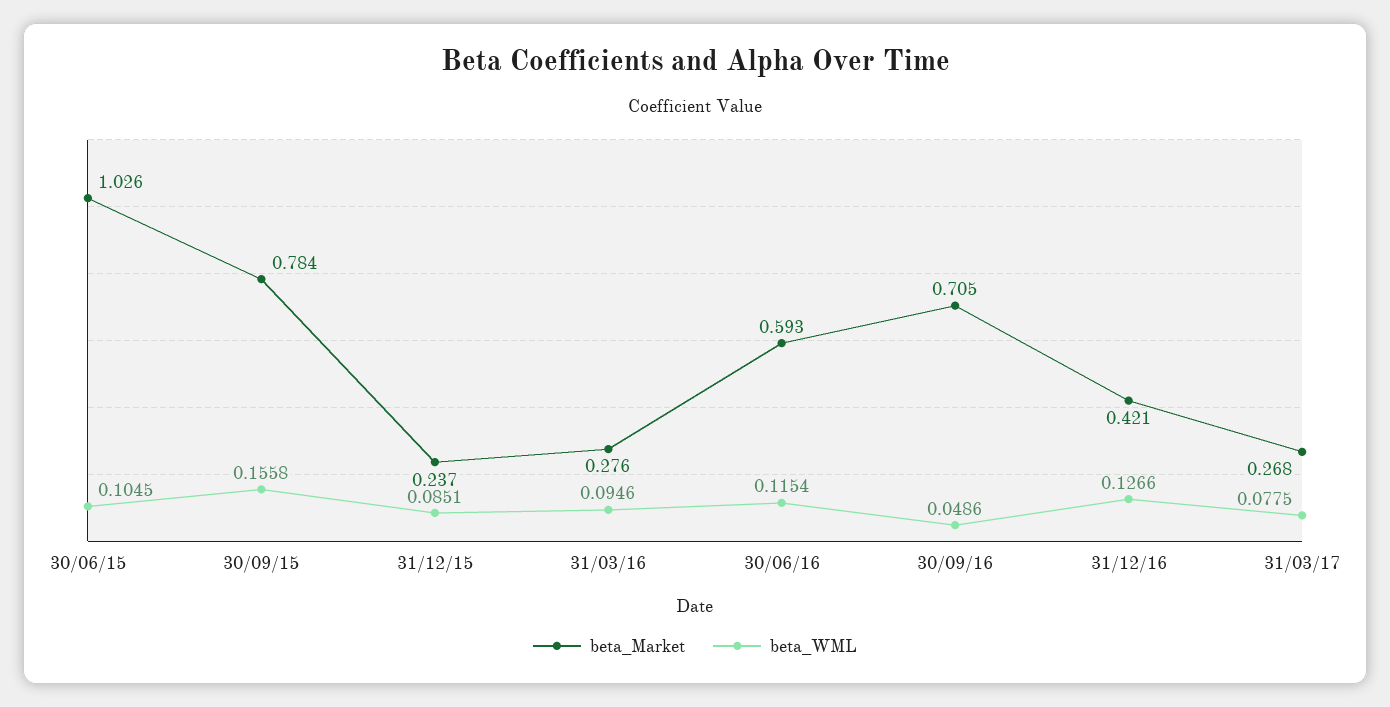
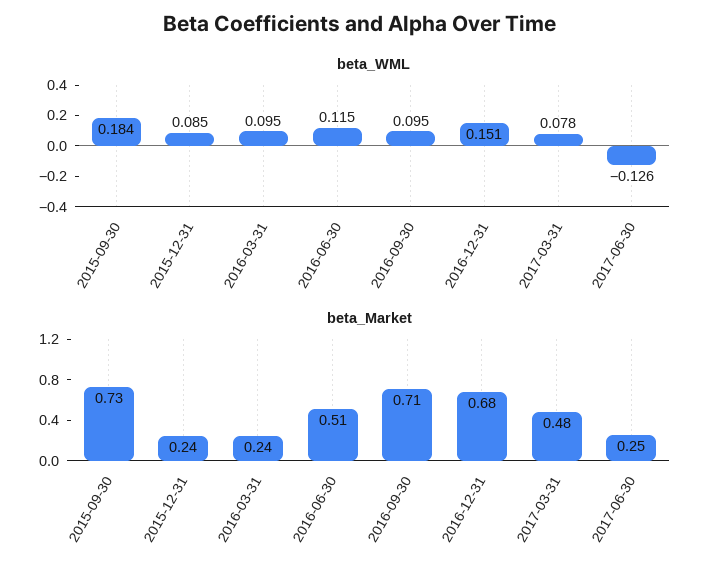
beta_Market, 30/06/15: 1.026 -> none
beta_WML, 30/06/15: 0.1045 -> none
beta_Market, 30/09/15: 0.784 -> 0.73
beta_WML, 30/09/15: 0.1558 -> 0.184
beta_Market, 31/03/16: 0.276 -> 0.24
beta_Market, 30/06/16: 0.593 -> 0.51
beta_WML, 30/09/16: 0.0486 -> 0.095
beta_Market, 31/12/16: 0.421 -> 0.68
beta_WML, 31/12/16: 0.1266 -> 0.151
beta_Market, 31/03/17: 0.268 -> 0.48
beta_WML, 2017-06-30: none -> -0.126
beta_Market, 2017-06-30: none -> 0.25

